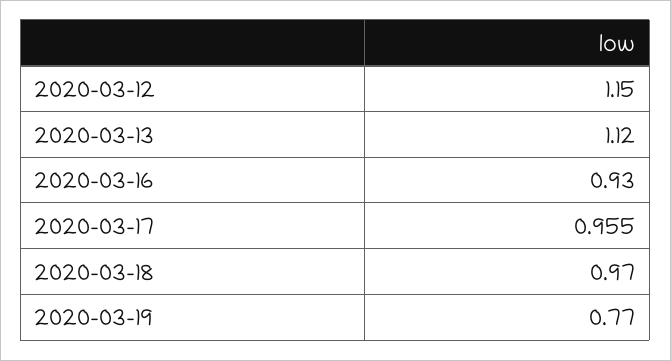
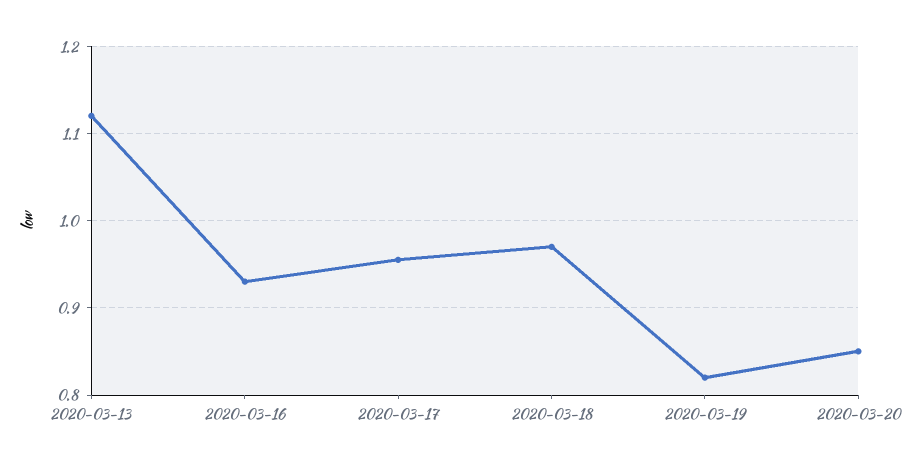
2020-03-12: 1.15 -> none
2020-03-19: 0.77 -> 0.82
2020-03-20: none -> 0.85

